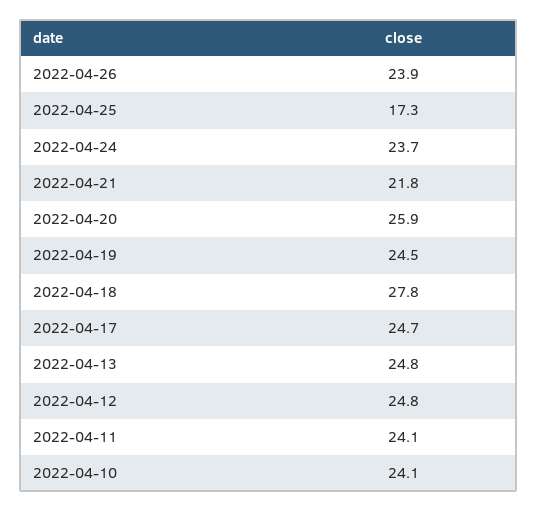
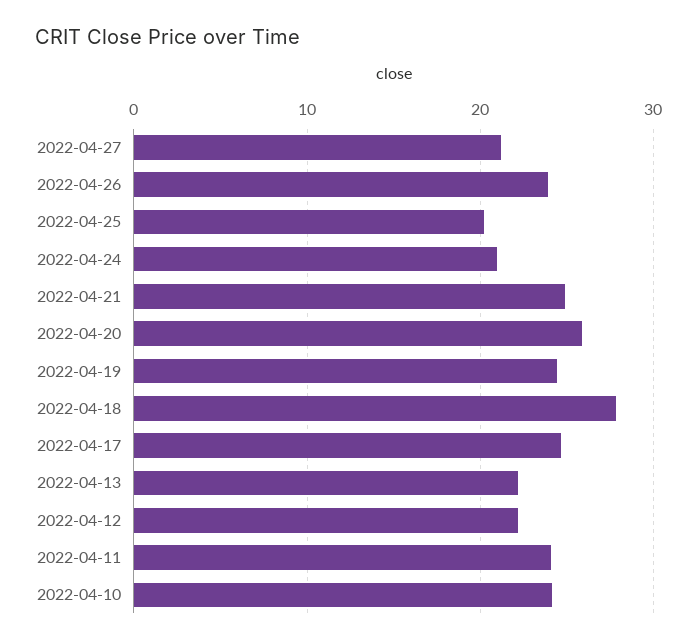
2022-04-25: 17.3 -> 20
2022-04-24: 23.7 -> 21
2022-04-21: 21.8 -> 25
2022-04-13: 24.8 -> 22
2022-04-12: 24.8 -> 22
2022-04-27: none -> 21

